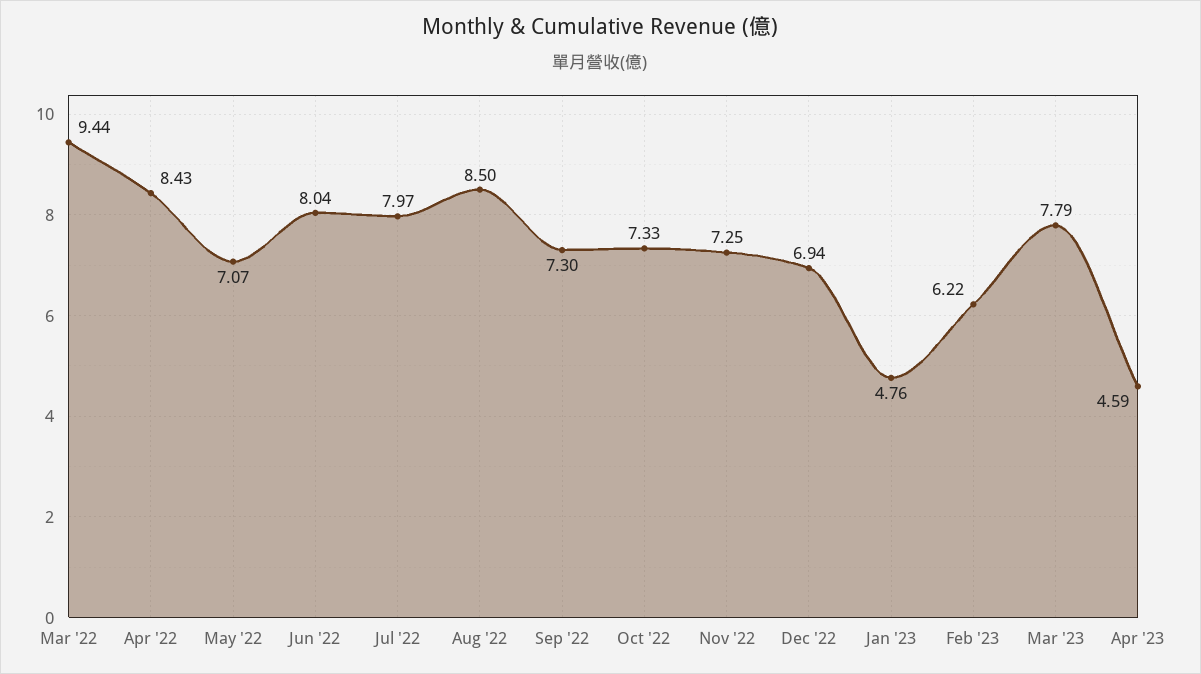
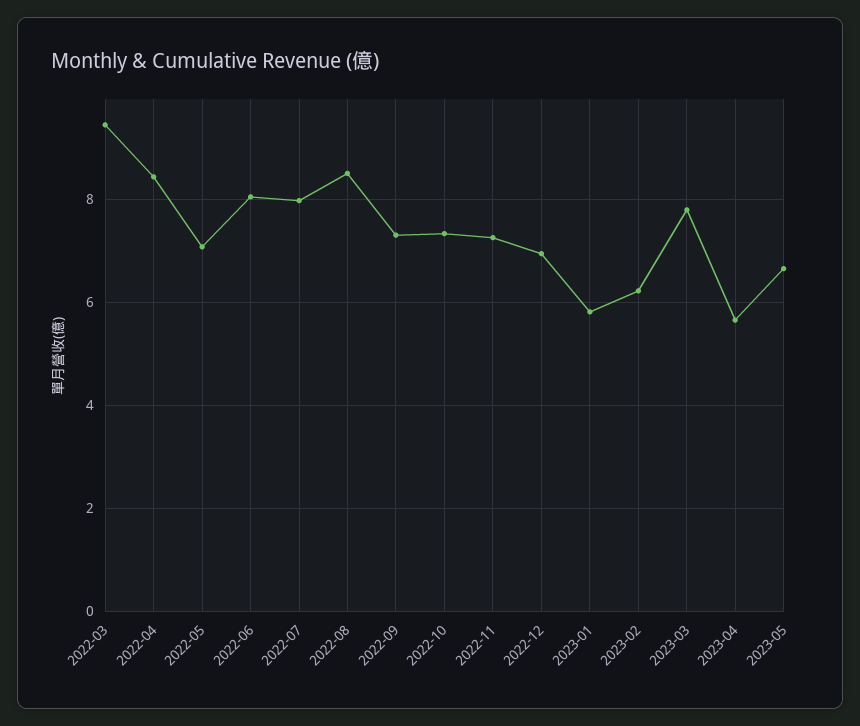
Jan '23: 4.76 -> 5.8
Apr '23: 4.59 -> 5.6
2023-05: none -> 6.6

